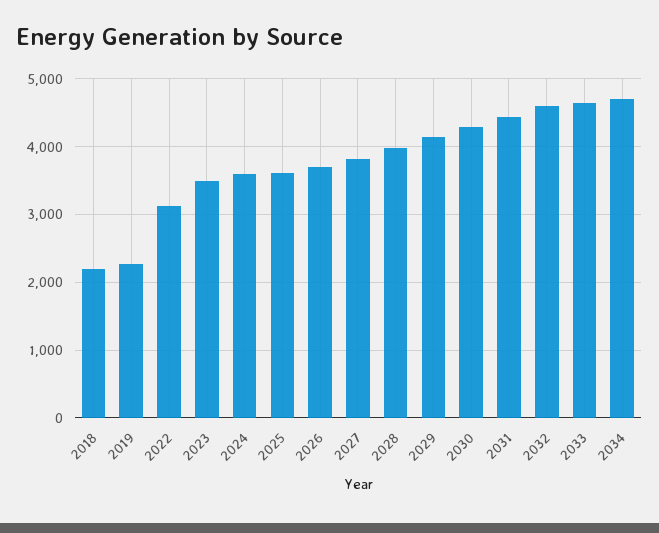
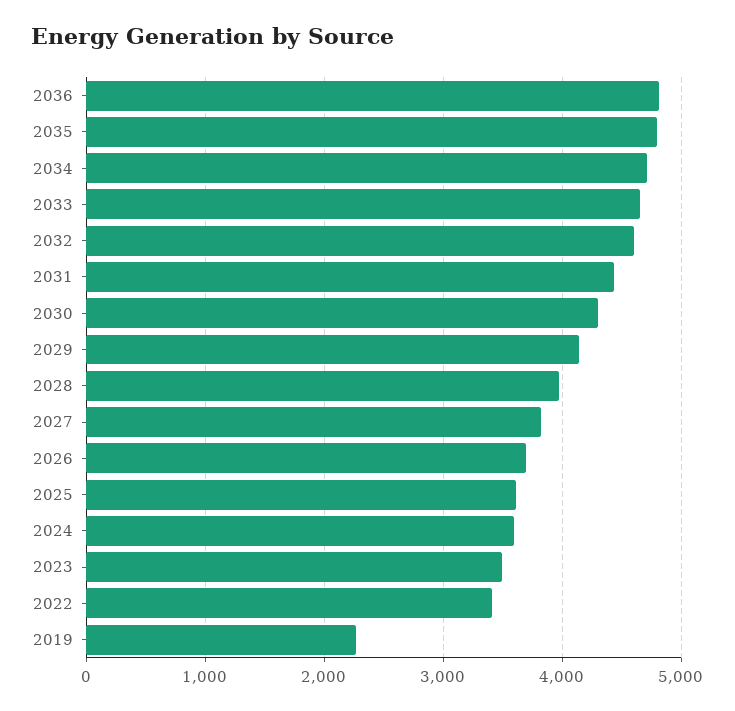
2018: 2200 -> none
2022: 3100 -> 3400
2036: none -> 4800
2035: none -> 4800

